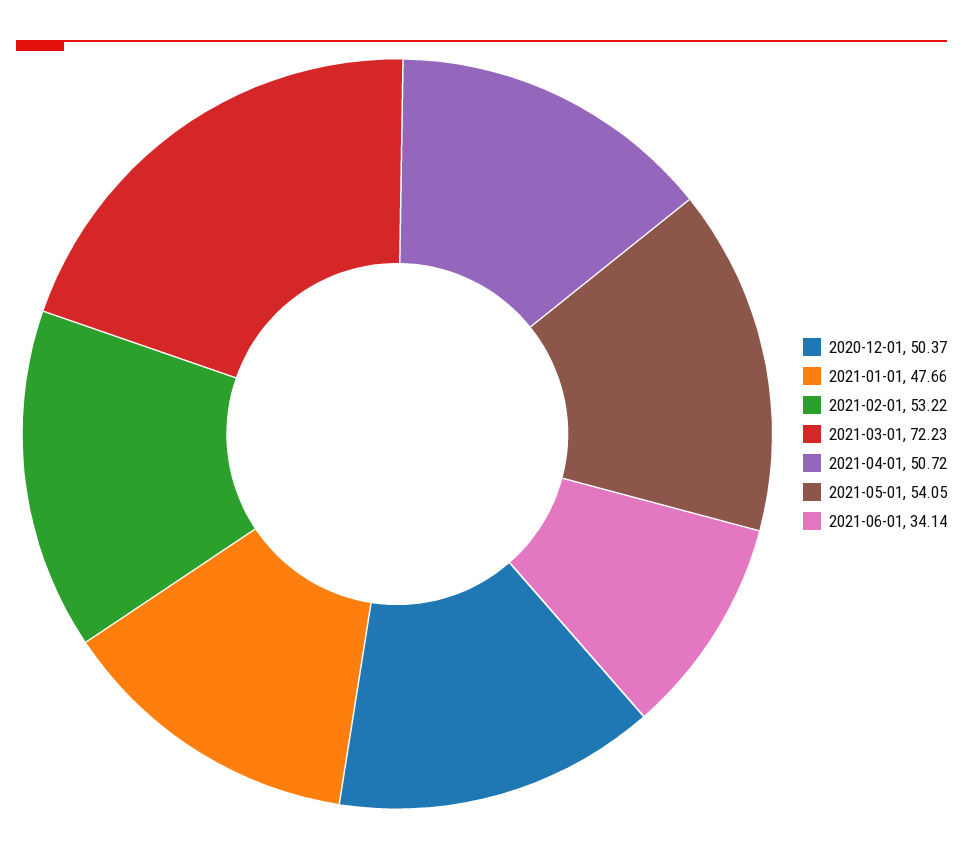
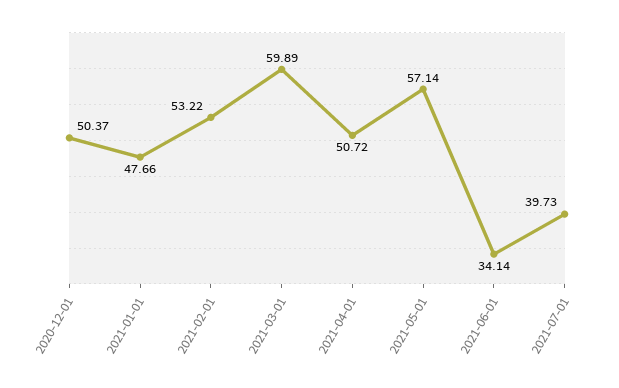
2021-03-01: 72.23 -> 59.89
2021-05-01: 54.05 -> 57.14
2021-07-01: none -> 39.73

